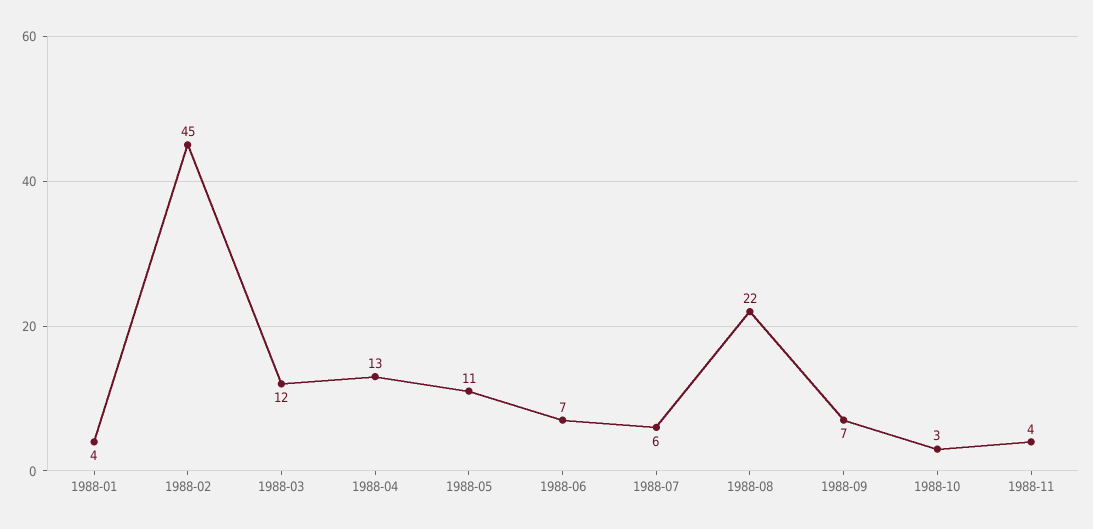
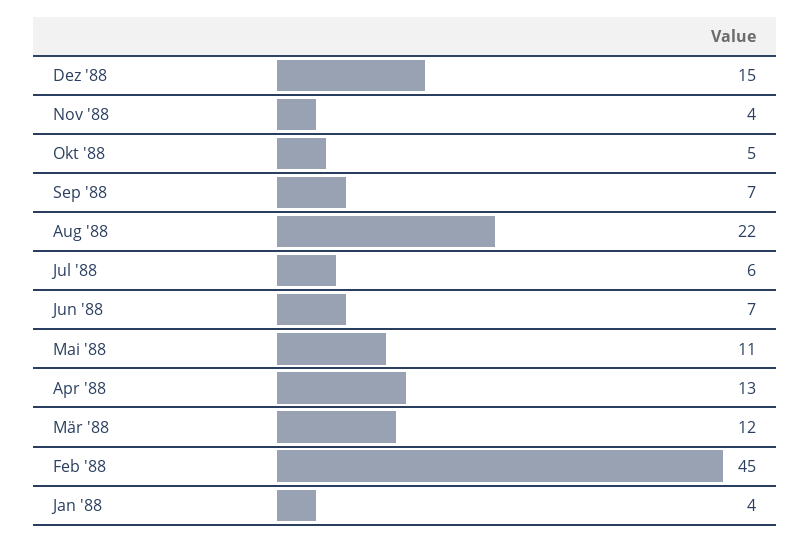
1988-10: 3 -> 5
Dez '88: none -> 15

